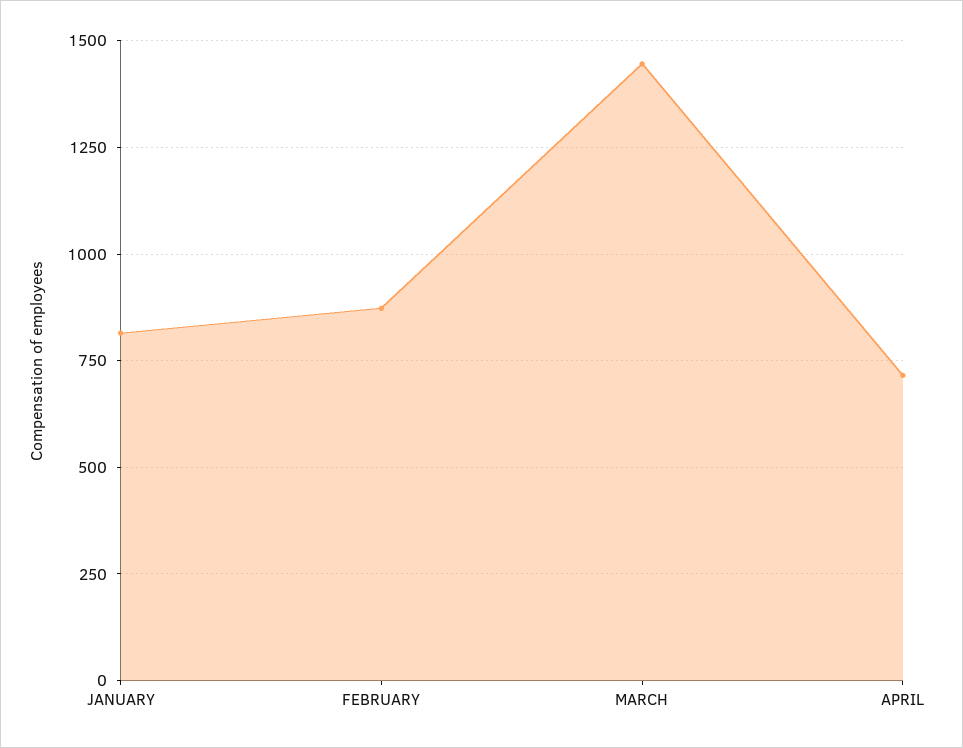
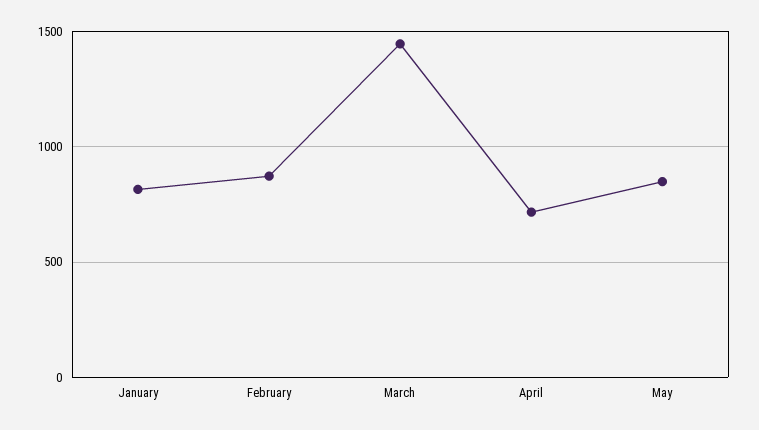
May: none -> 850

